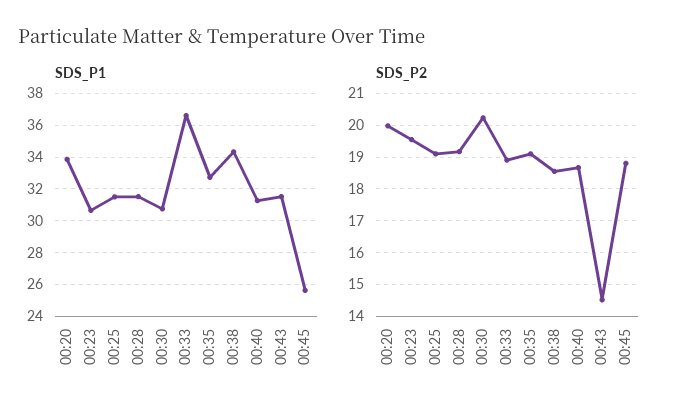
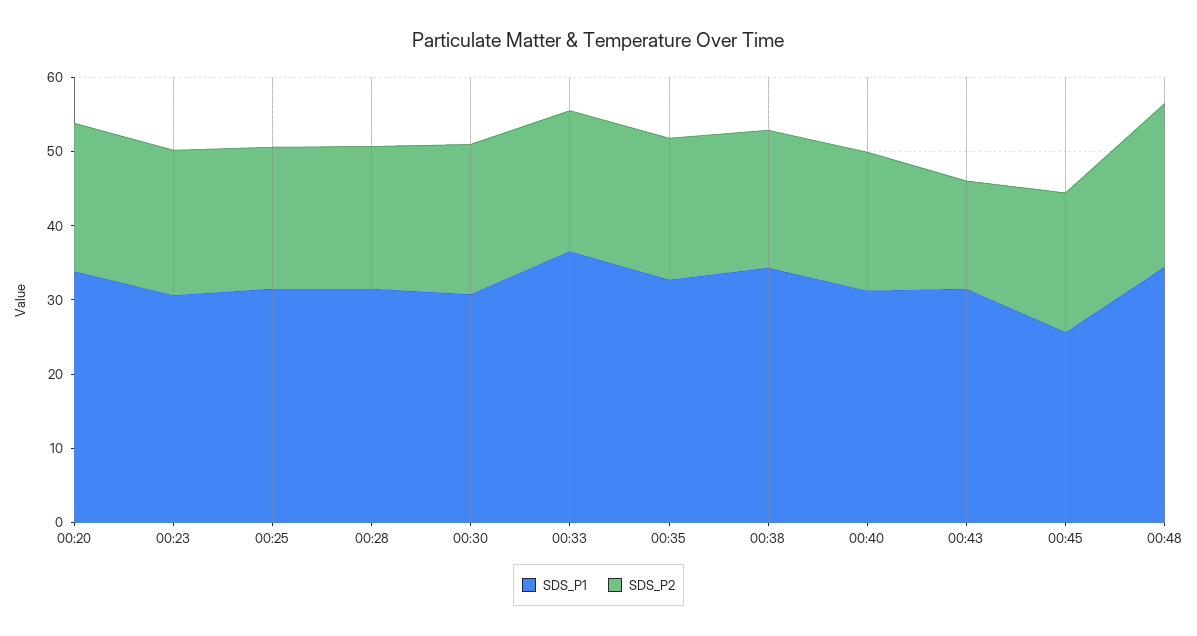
SDS_P1, 00:48: none -> 34
SDS_P2, 00:48: none -> 22

